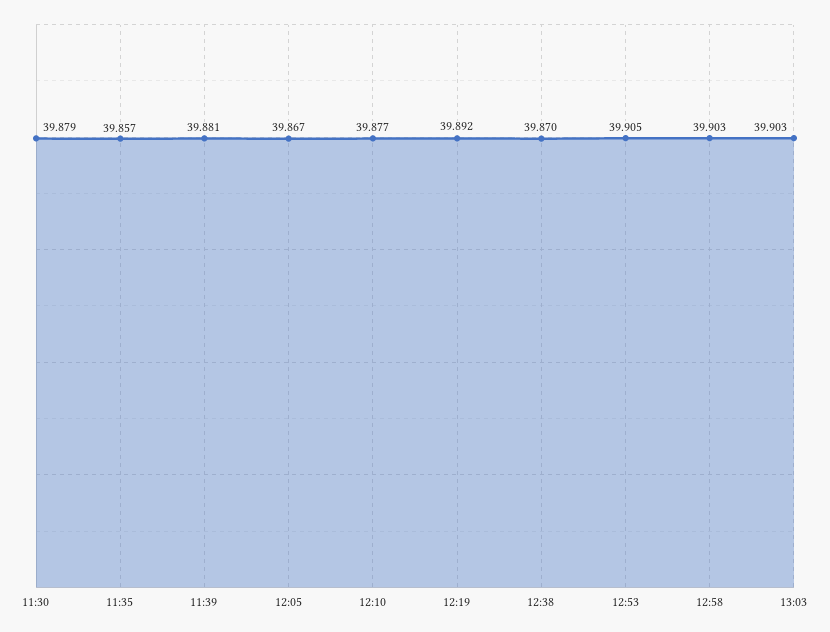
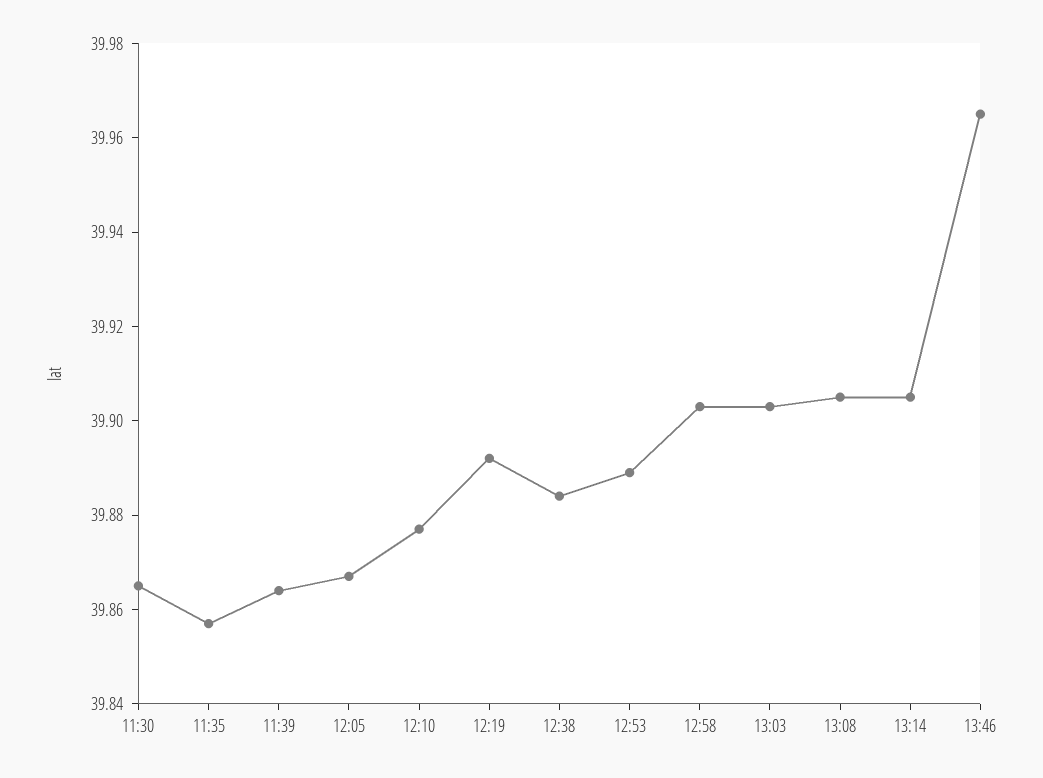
11:30: 39.879 -> 39.865
11:39: 39.881 -> 39.865
12:38: 39.87 -> 39.885
12:53: 39.905 -> 39.89
13:08: none -> 39.905
13:14: none -> 39.905
13:46: none -> 39.965

